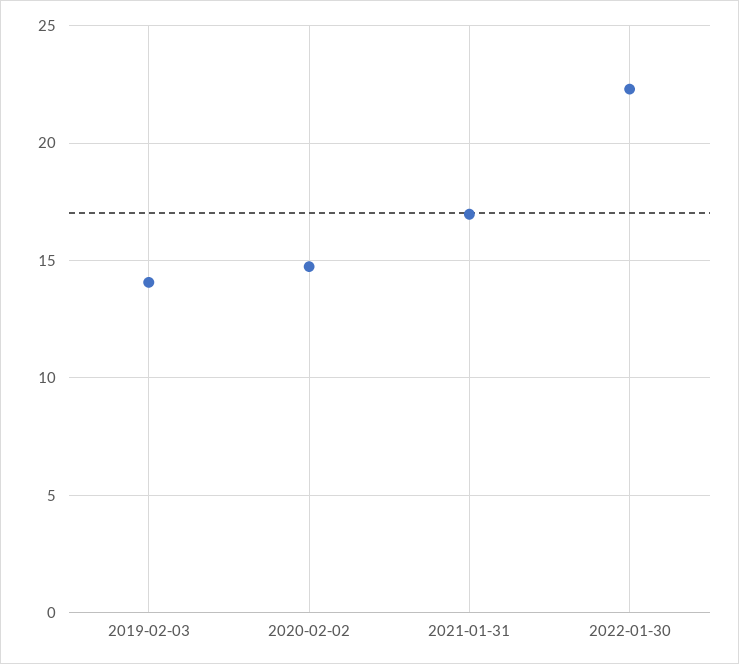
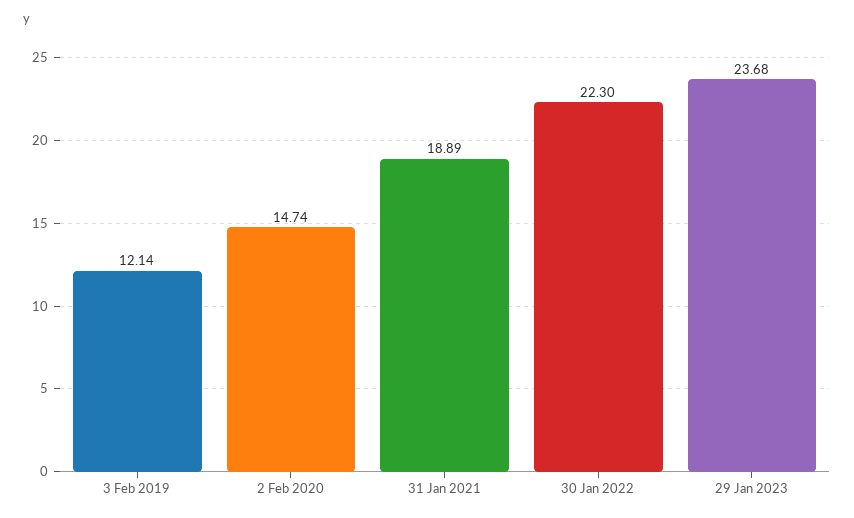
2019-02-03: 14 -> 12.14
2021-01-31: 17 -> 18.89
29 Jan 2023: none -> 23.68

